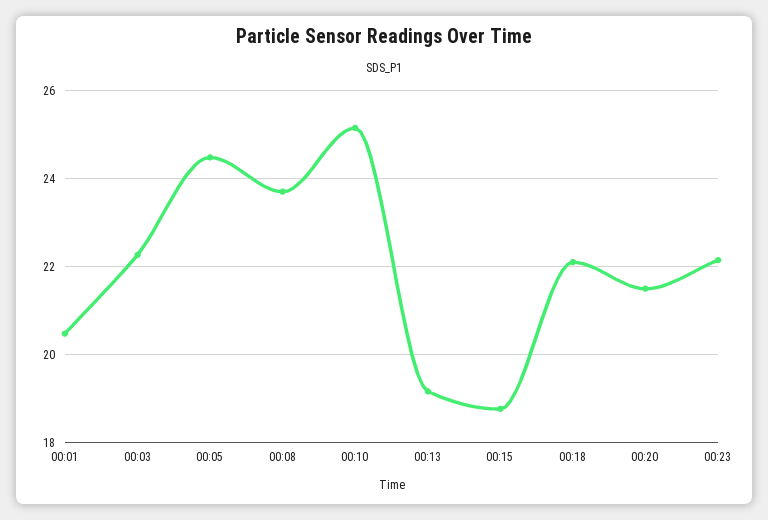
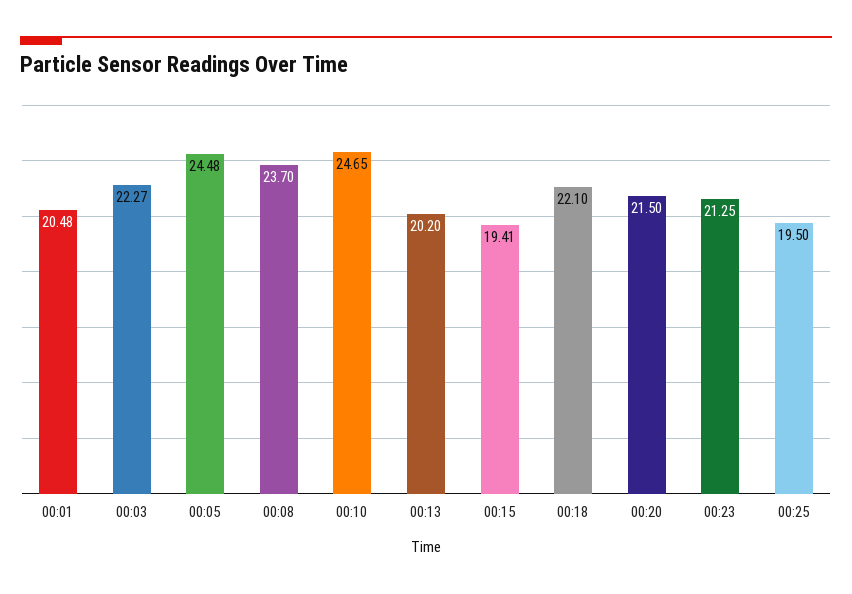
00:10: 25.2 -> 24.65
00:13: 19.2 -> 20.2
00:15: 18.8 -> 19.41
00:23: 22.2 -> 21.25
00:25: none -> 19.5

